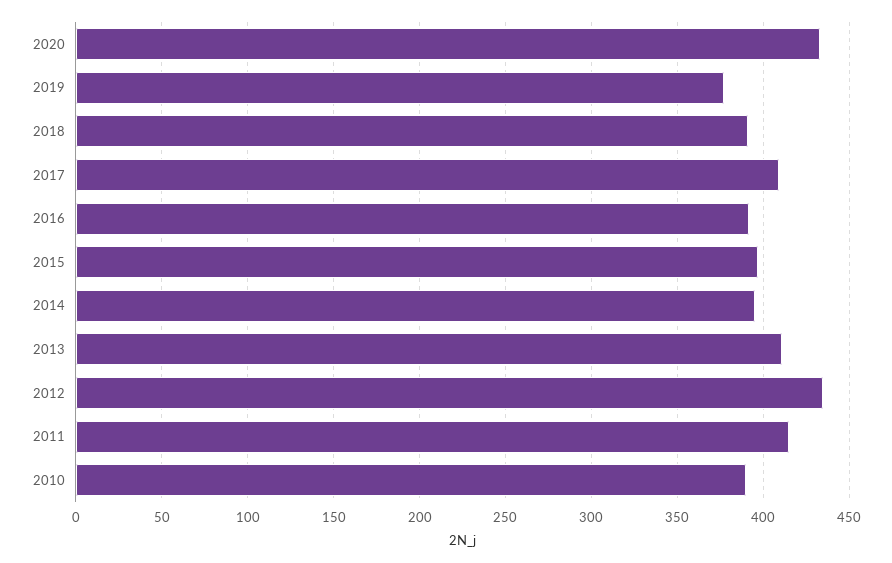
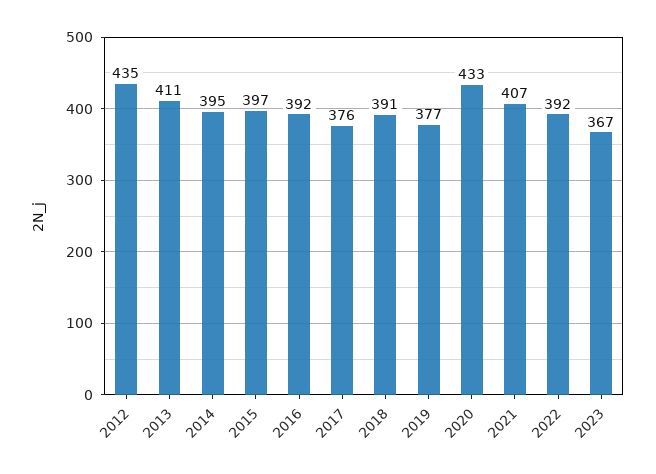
2017: 410 -> 376
2011: 415 -> none
2010: 390 -> none
2021: none -> 407
2022: none -> 392
2023: none -> 367

